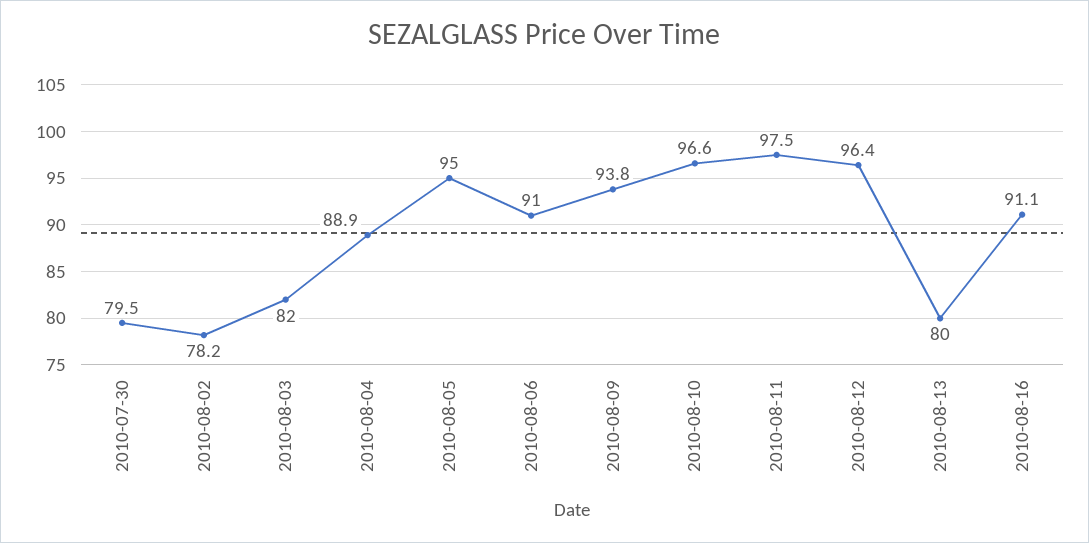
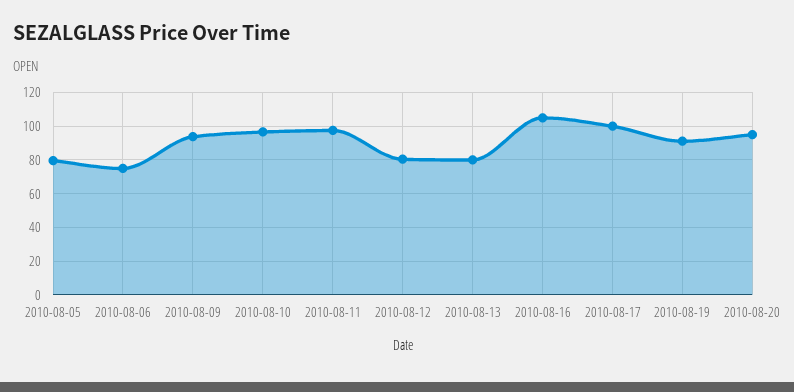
2010-07-30: 79.5 -> none
2010-08-02: 78.2 -> none
2010-08-03: 82 -> none
2010-08-04: 88.9 -> none
2010-08-05: 95 -> 80
2010-08-06: 91 -> 75
2010-08-12: 96.4 -> 80
2010-08-16: 91.1 -> 105
2010-08-17: none -> 100
2010-08-19: none -> 90
2010-08-20: none -> 95

